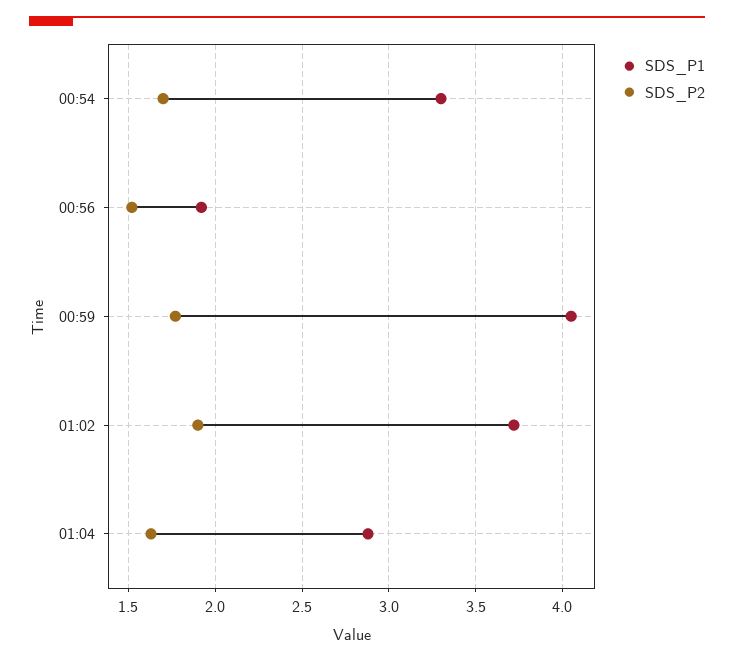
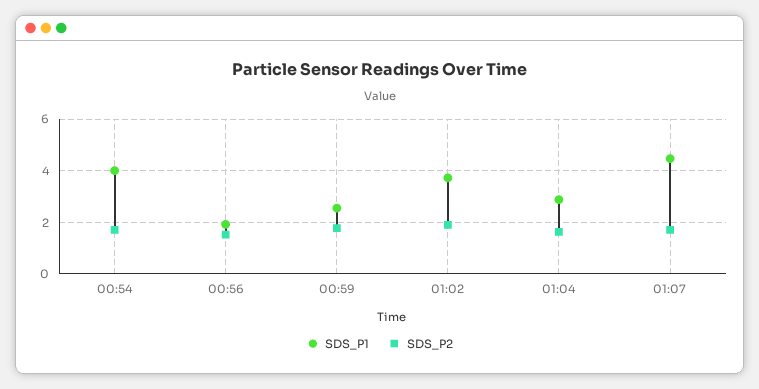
SDS_P1, 00:54: 3.3 -> 4
SDS_P1, 00:59: 4.05 -> 2.5
SDS_P1, 01:07: none -> 4.5
SDS_P2, 01:07: none -> 1.75

